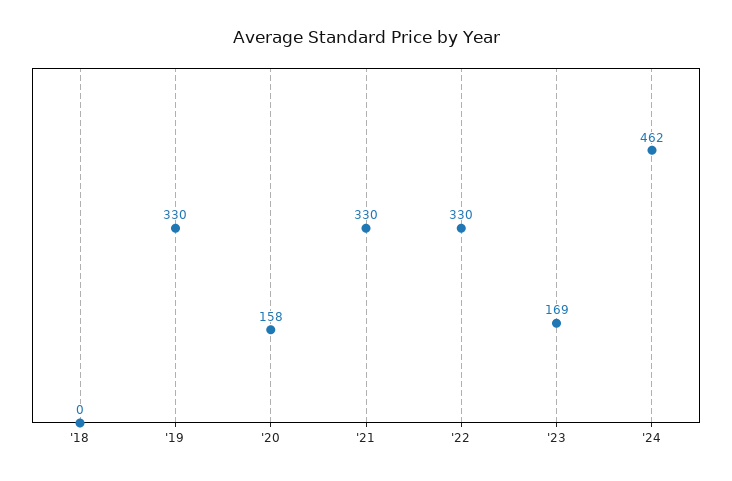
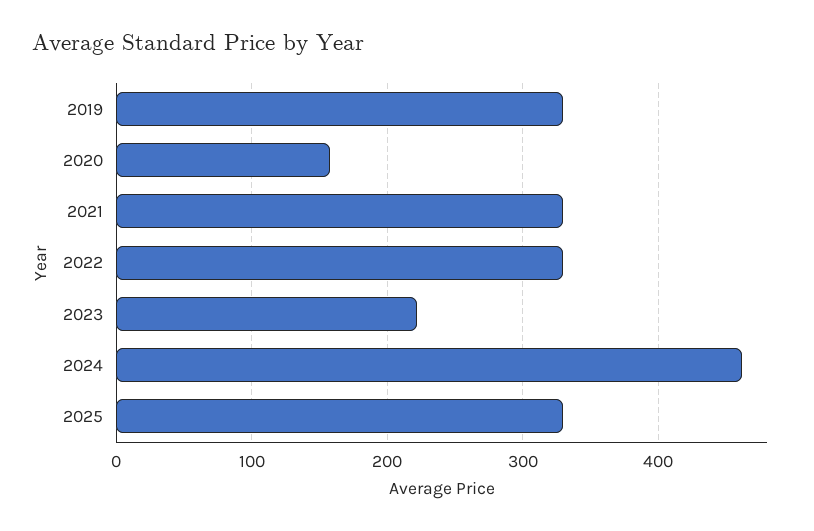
'18: 0 -> none
'23: 169 -> 220
2025: none -> 330

